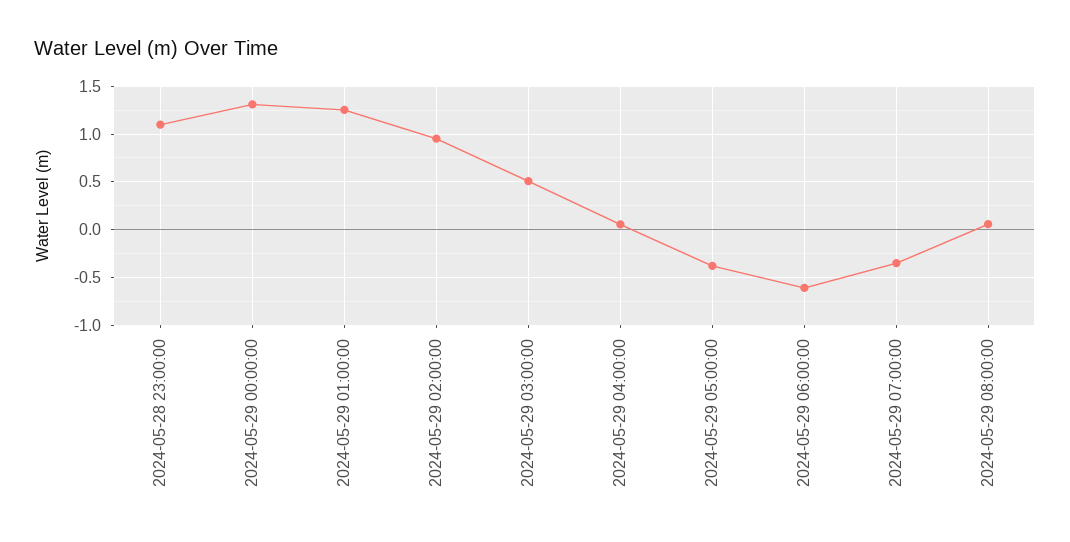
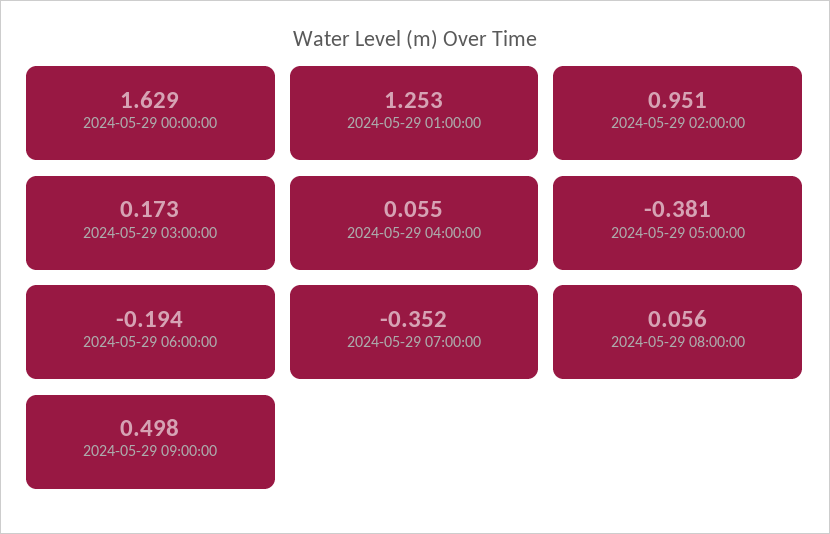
2024-05-28 23:00:00: 1.1 -> none
2024-05-29 00:00:00: 1.3 -> 1.629
2024-05-29 03:00:00: 0.5 -> 0.173
2024-05-29 06:00:00: -0.6 -> -0.194
2024-05-29 09:00:00: none -> 0.498

